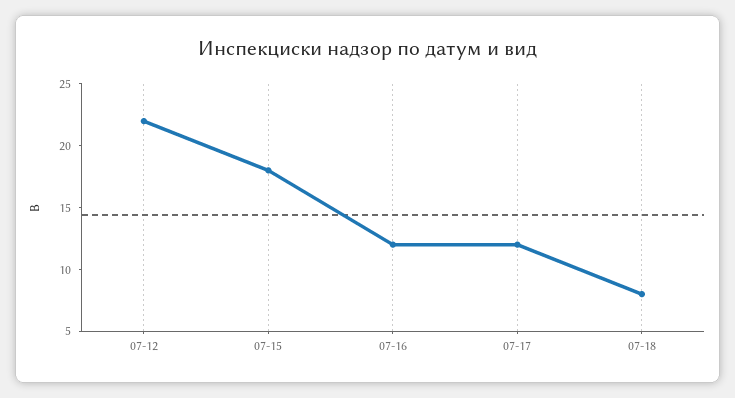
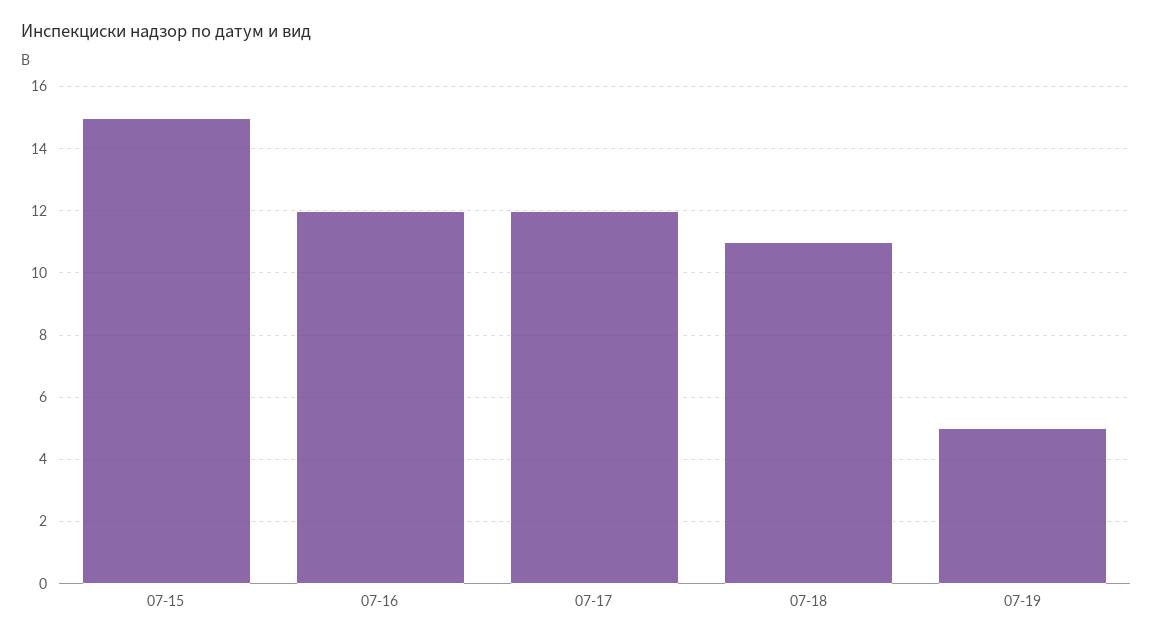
07-12: 22 -> none
07-15: 18 -> 15
07-18: 8 -> 11
07-19: none -> 5

